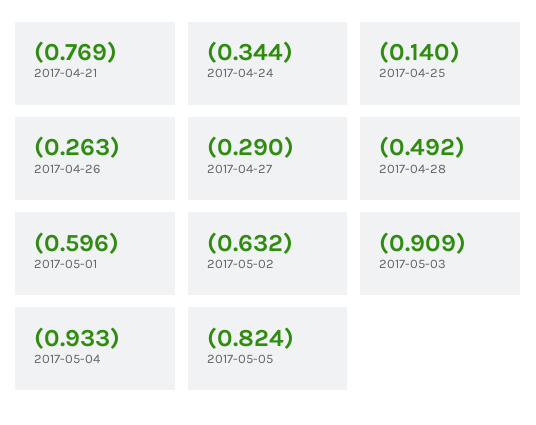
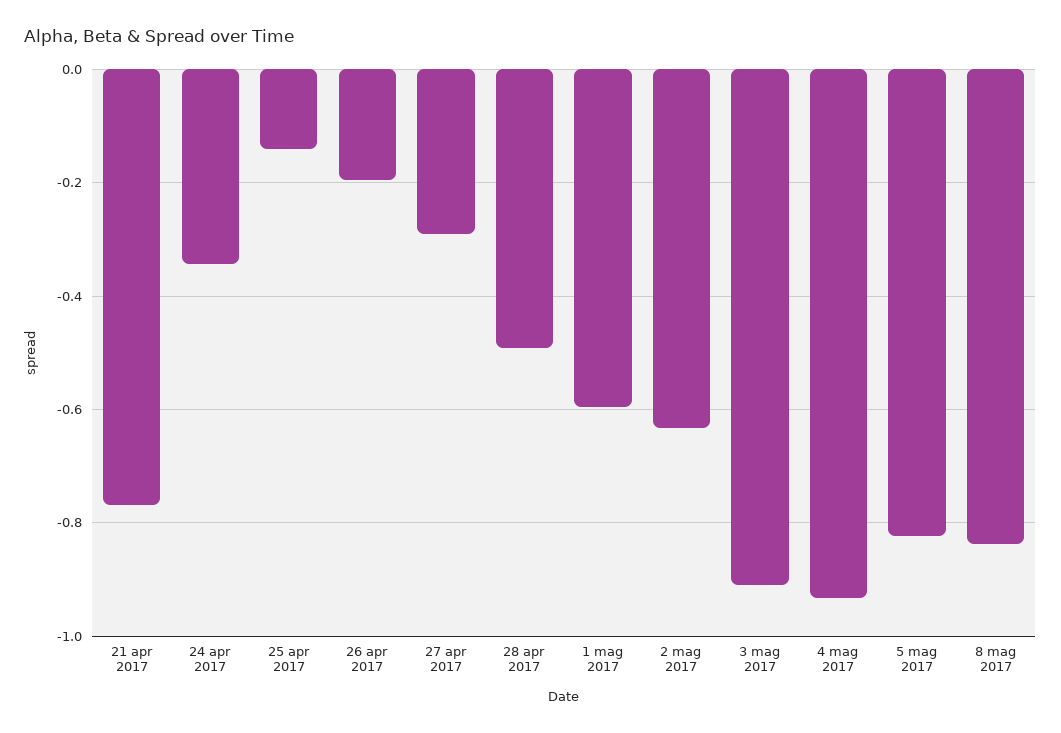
2017-04-26: -0.263 -> -0.2
8 mag 2017: none -> -0.84

